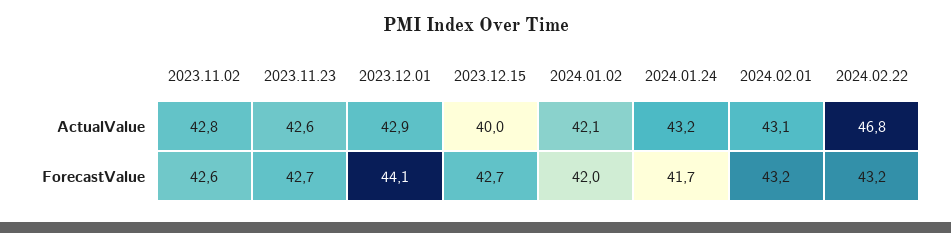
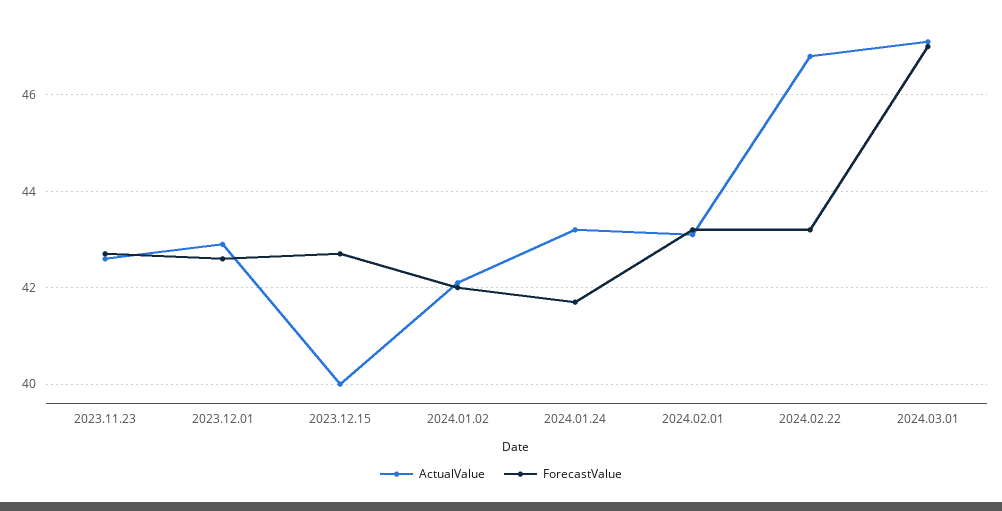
ActualValue, 2023.11.02: 42.8 -> none
ForecastValue, 2023.11.02: 42.6 -> none
ForecastValue, 2023.12.01: 44.1 -> 42.5
ActualValue, 2024.03.01: none -> 47
ForecastValue, 2024.03.01: none -> 47

